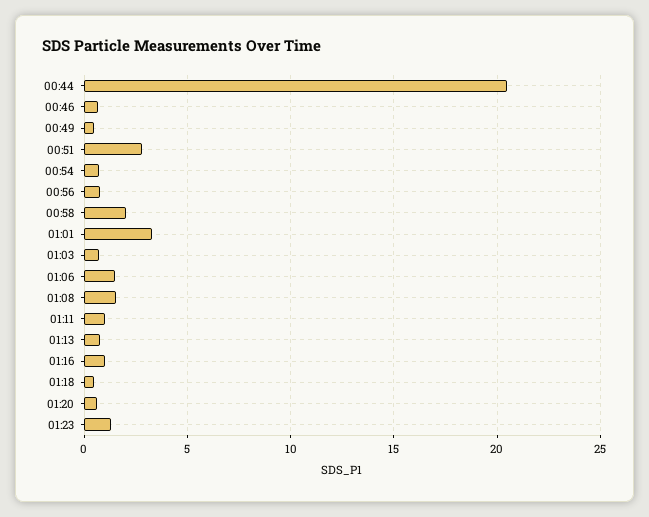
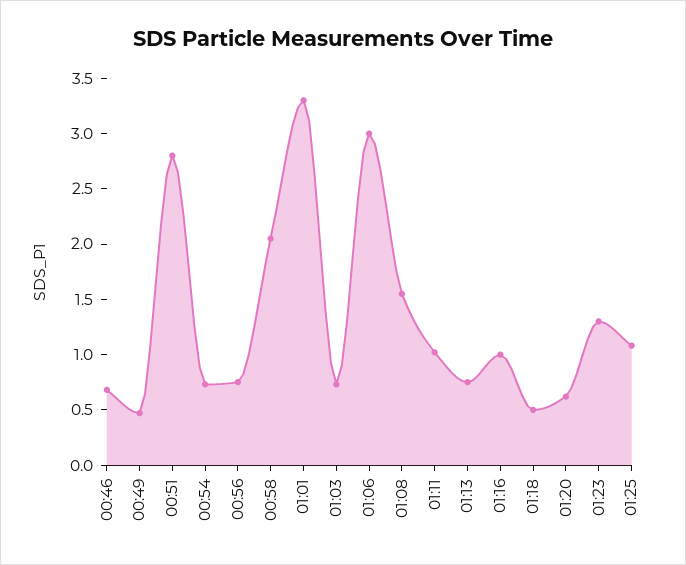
00:44: 20.5 -> none
01:06: 1.5 -> 3
01:25: none -> 1.1

